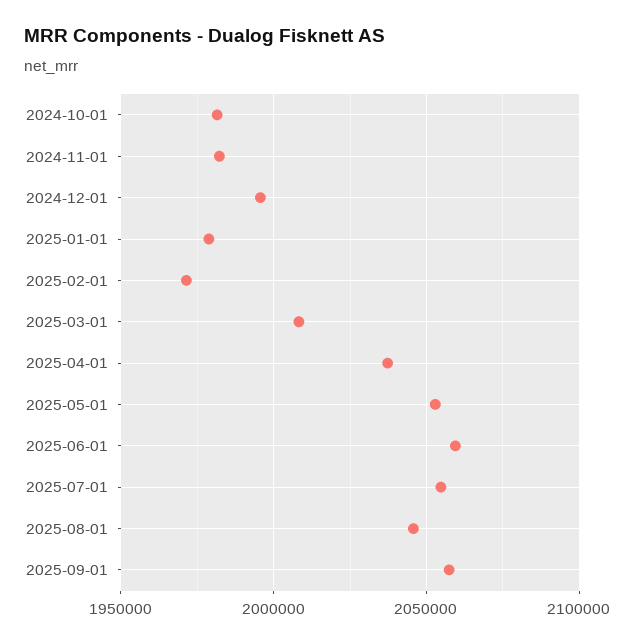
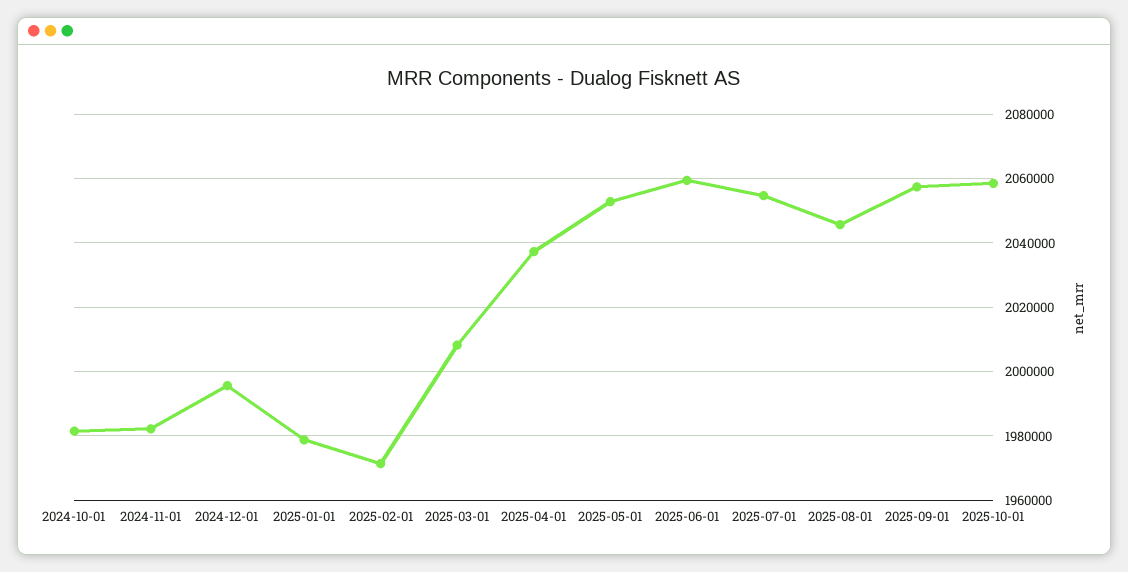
2025-10-01: none -> 2058000

